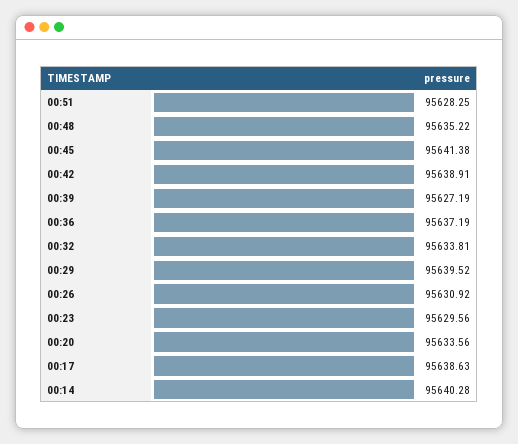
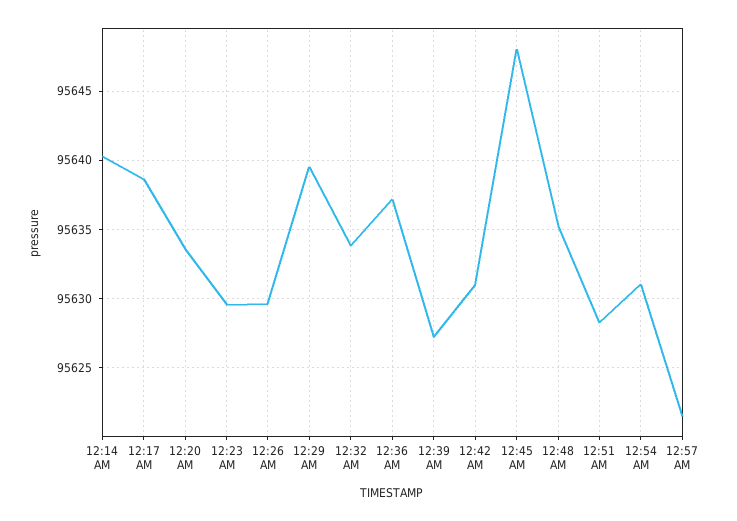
00:45: 95641.38 -> 95648
00:42: 95638.91 -> 95631
00:26: 95630.92 -> 95629.5
12:54 AM: none -> 95631
12:57 AM: none -> 95621.5

